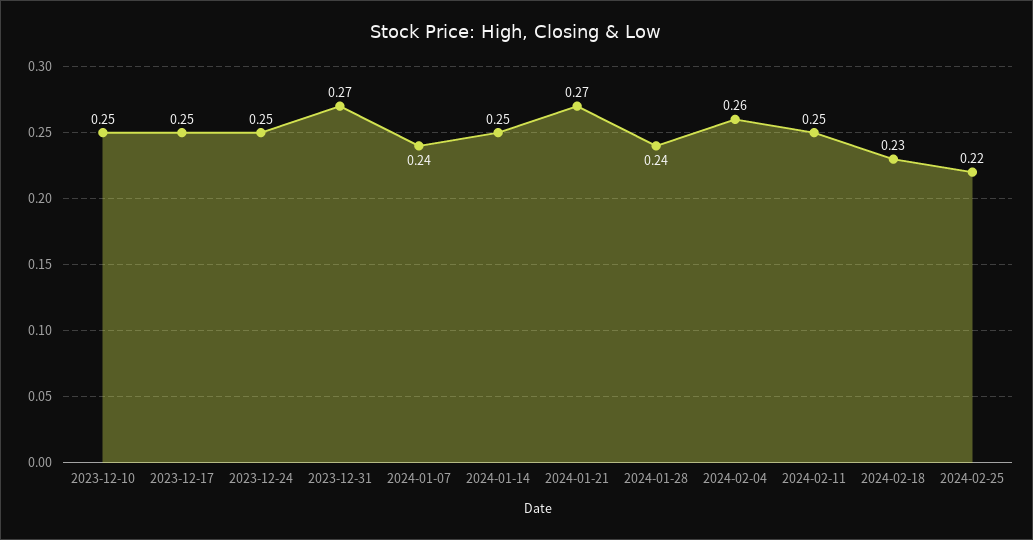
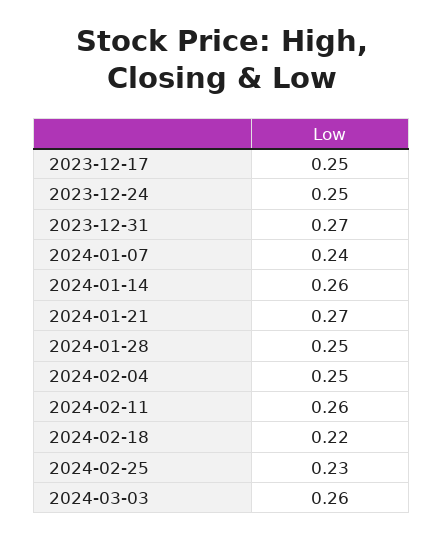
2023-12-10: 0.25 -> none
2024-01-14: 0.25 -> 0.26
2024-01-28: 0.24 -> 0.25
2024-02-04: 0.26 -> 0.25
2024-02-11: 0.25 -> 0.26
2024-02-18: 0.23 -> 0.22
2024-02-25: 0.22 -> 0.23
2024-03-03: none -> 0.26

